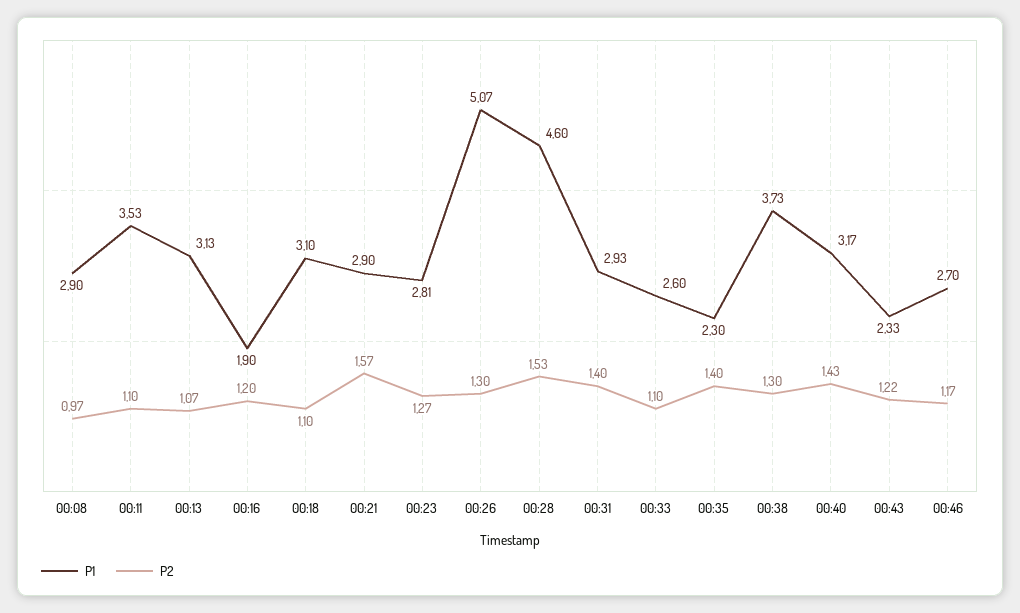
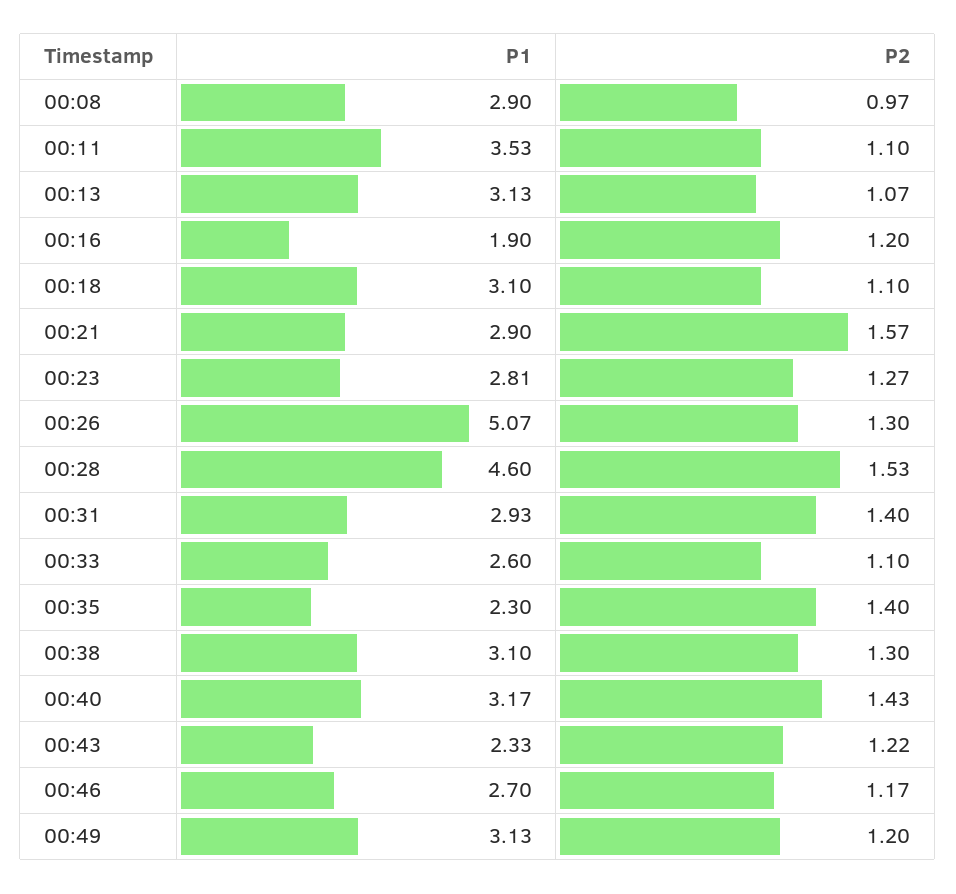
P1, 00:38: 3.73 -> 3.1
P1, 00:49: none -> 3.13
P2, 00:49: none -> 1.2

